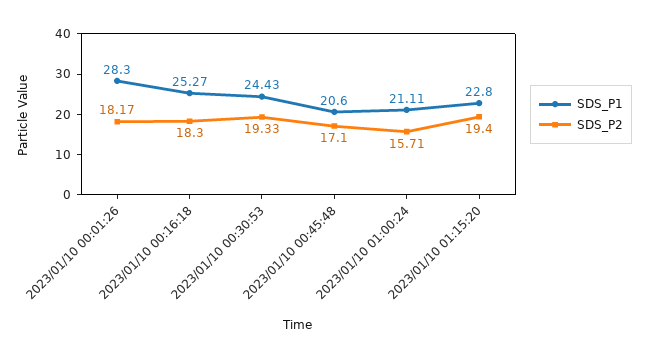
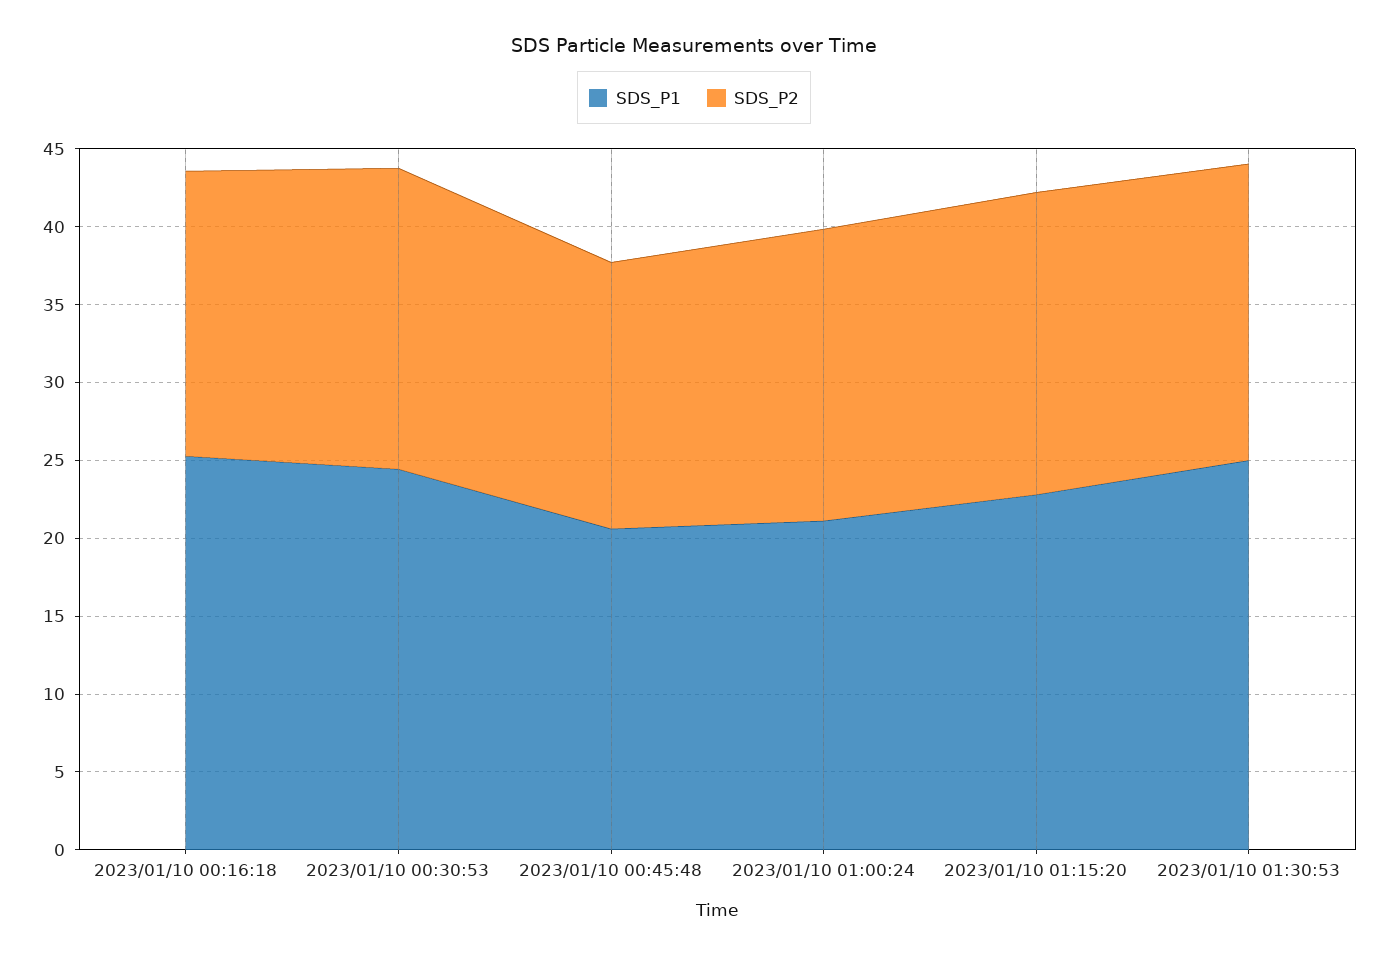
SDS_P1, 2023/01/10 00:01:26: 28.3 -> none
SDS_P2, 2023/01/10 00:01:26: 18.17 -> none
SDS_P2, 2023/01/10 01:00:24: 15.71 -> 19
SDS_P1, 2023/01/10 01:30:53: none -> 25
SDS_P2, 2023/01/10 01:30:53: none -> 19

